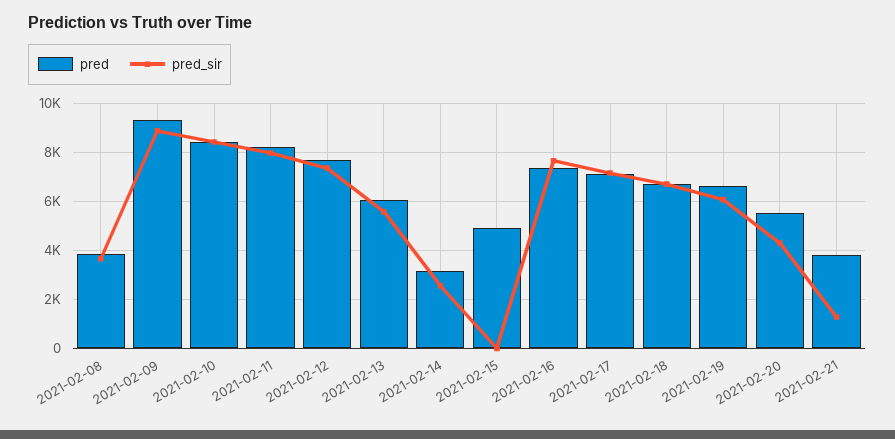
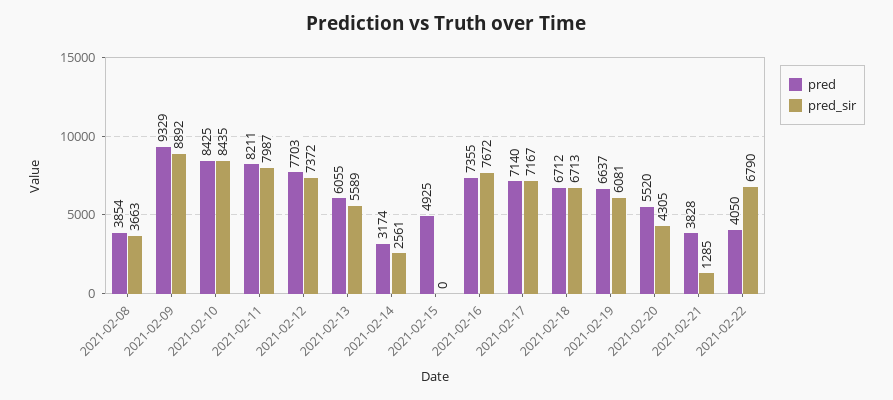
pred, 2021-02-22: none -> 4050
pred_sir, 2021-02-22: none -> 6790

